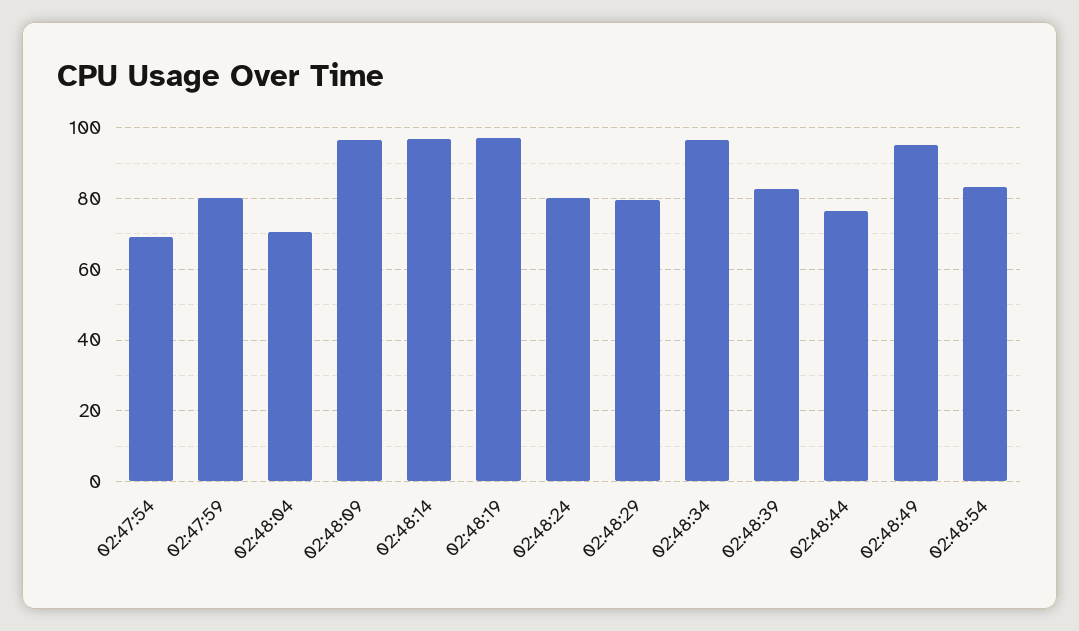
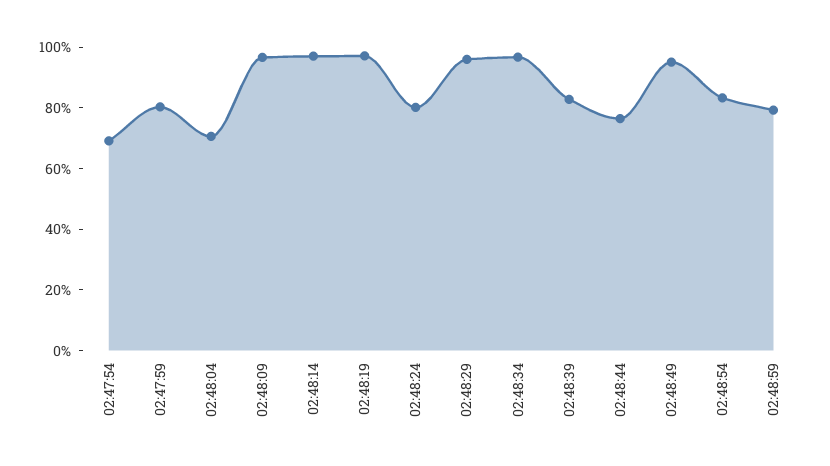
02:48:29: 80 -> 95
02:48:59: none -> 80

